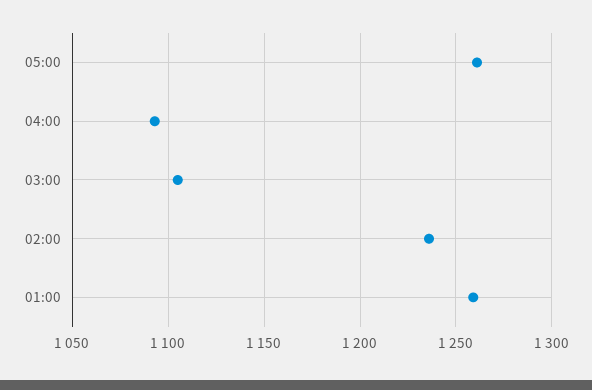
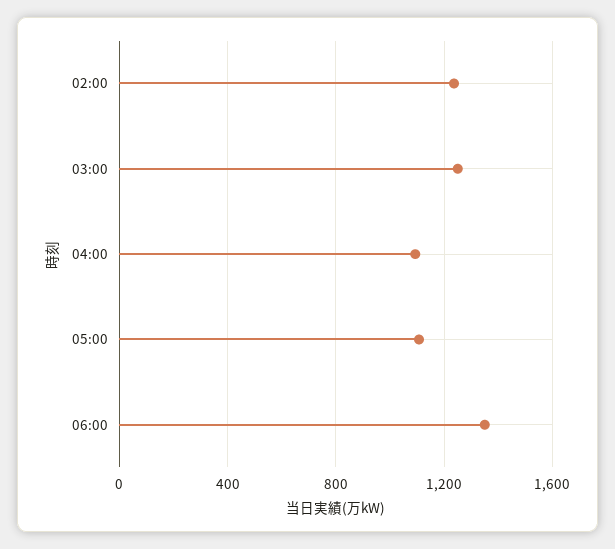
05:00: 1260 -> 1100
03:00: 1105 -> 1250
01:00: 1260 -> none
06:00: none -> 1350

